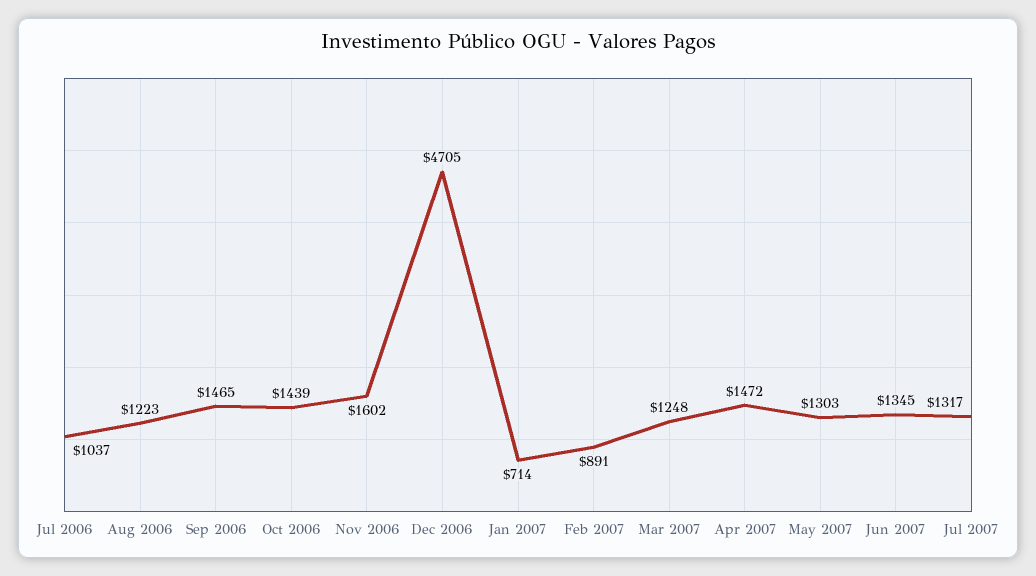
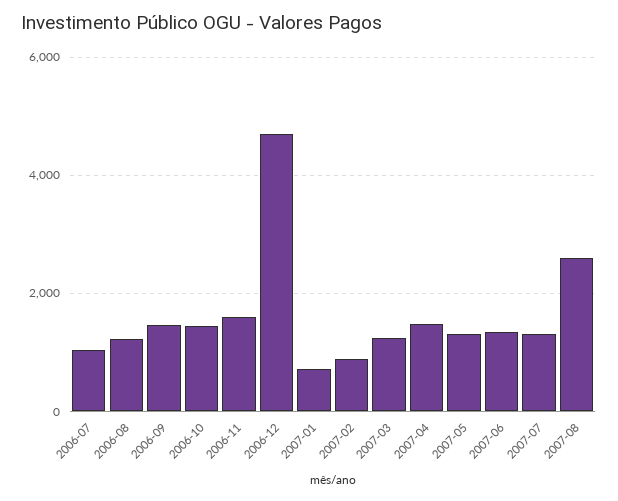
2007-08: none -> 2600

